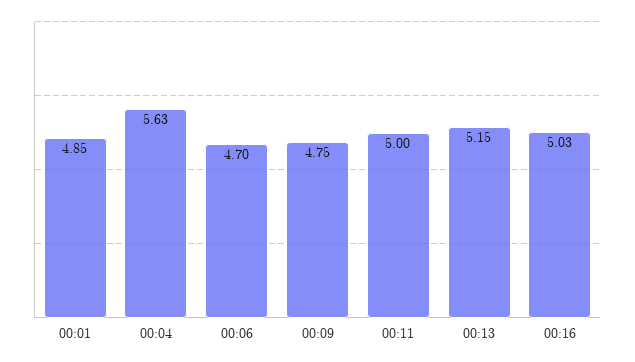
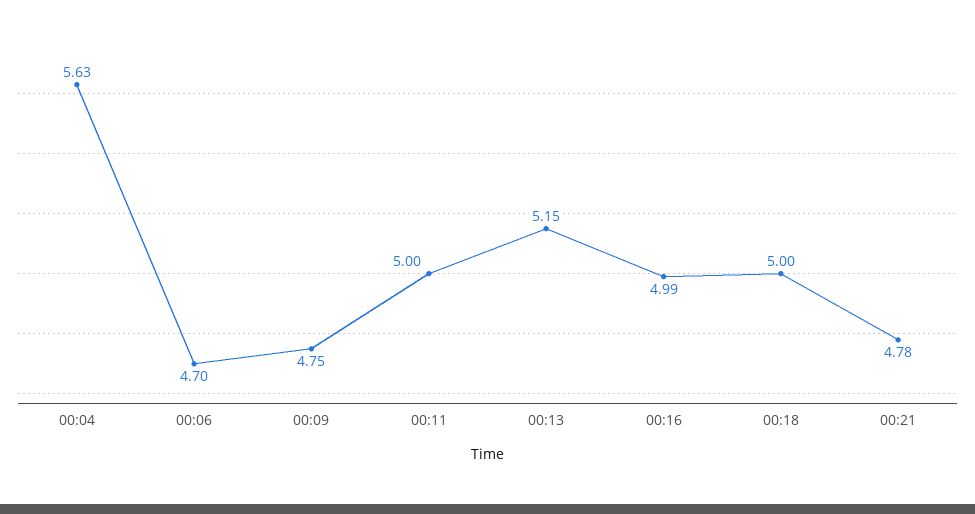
00:01: 4.85 -> none
00:16: 5.03 -> 4.99
00:18: none -> 5
00:21: none -> 4.78

